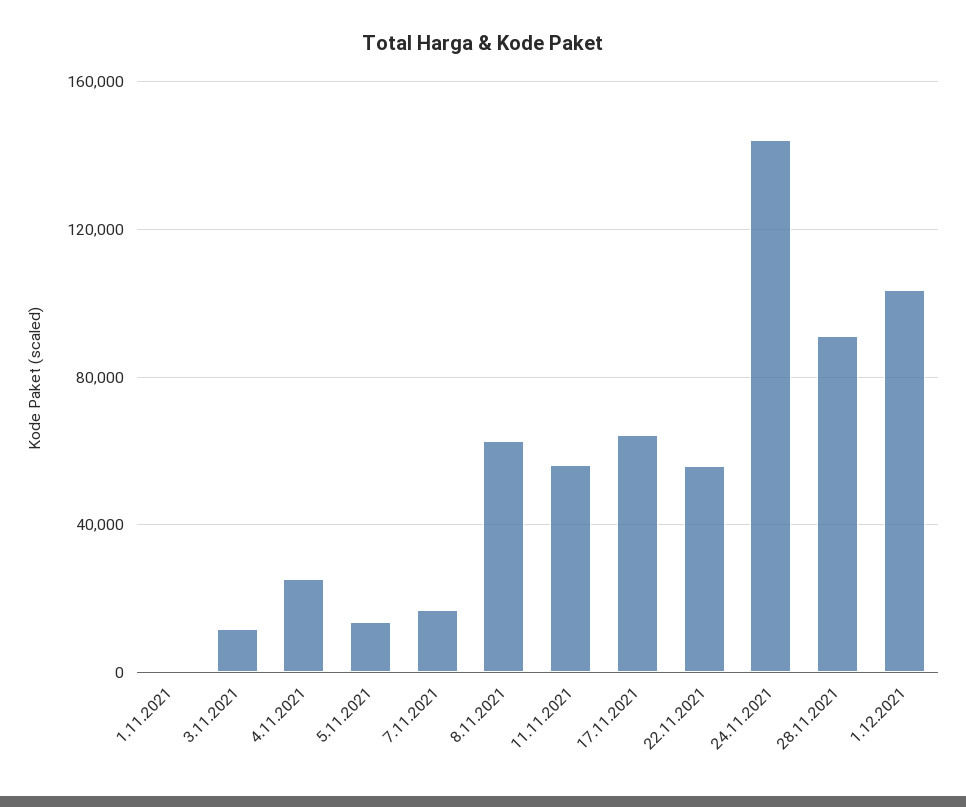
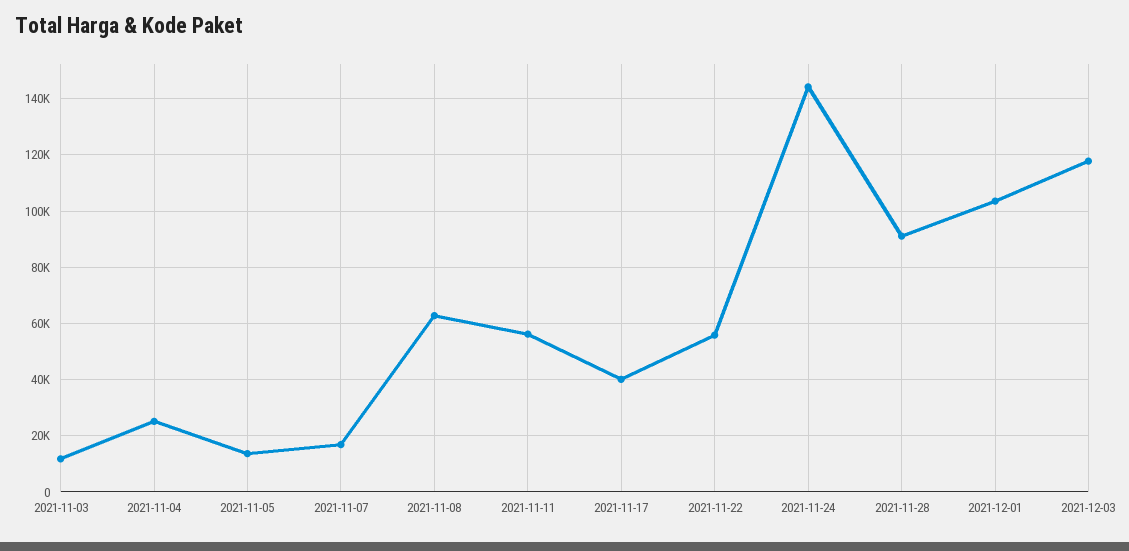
1.11.2021: 0 -> none
17.11.2021: 65000 -> 40000
2021-12-03: none -> 117500

